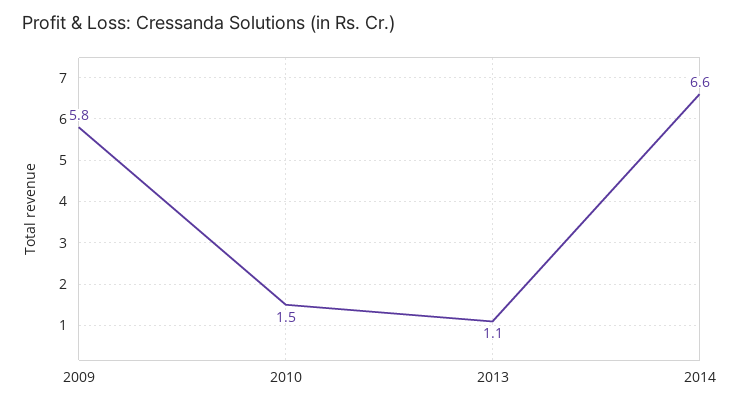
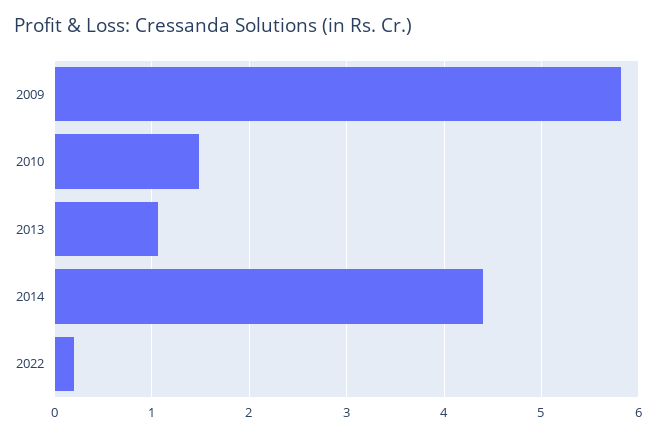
2014: 6.6 -> 4.4
2022: none -> 0.2

